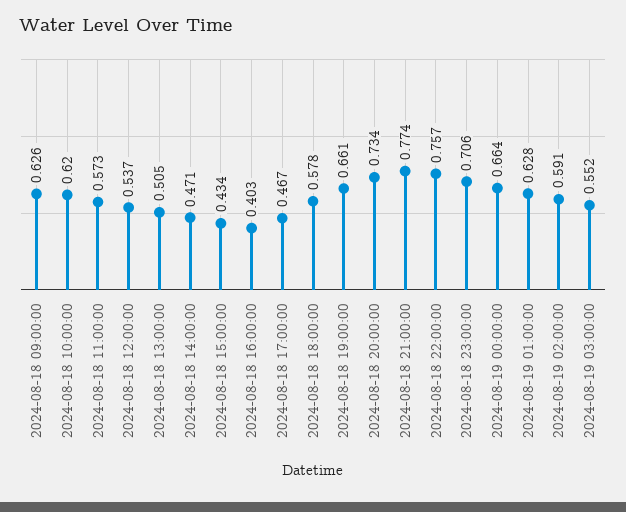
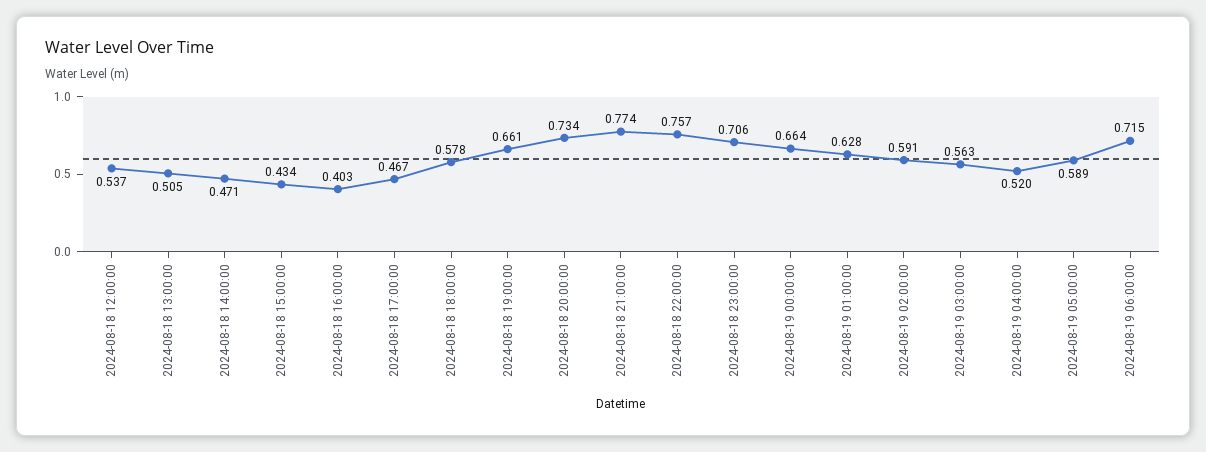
2024-08-18 09:00:00: 0.626 -> none
2024-08-18 10:00:00: 0.62 -> none
2024-08-18 11:00:00: 0.573 -> none
2024-08-19 03:00:00: 0.552 -> 0.563
2024-08-19 04:00:00: none -> 0.52
2024-08-19 05:00:00: none -> 0.589
2024-08-19 06:00:00: none -> 0.715

